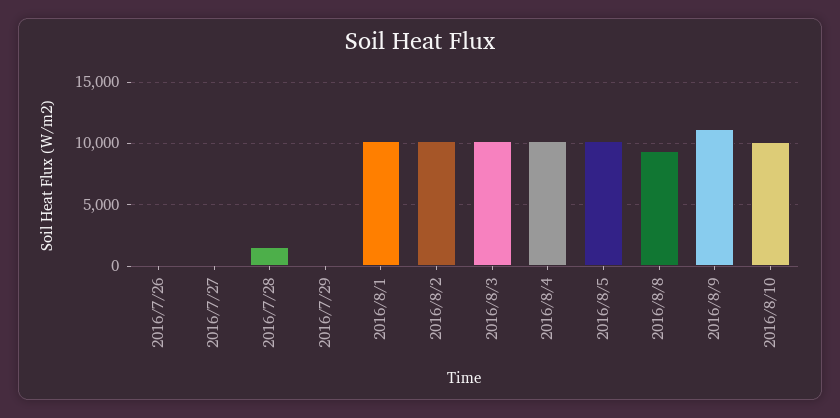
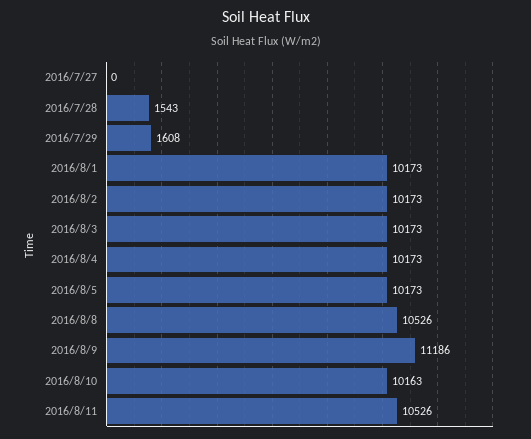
2016/7/26: 0 -> none
2016/7/29: 0 -> 1608
2016/8/8: 9500 -> 10526
2016/8/11: none -> 10526

